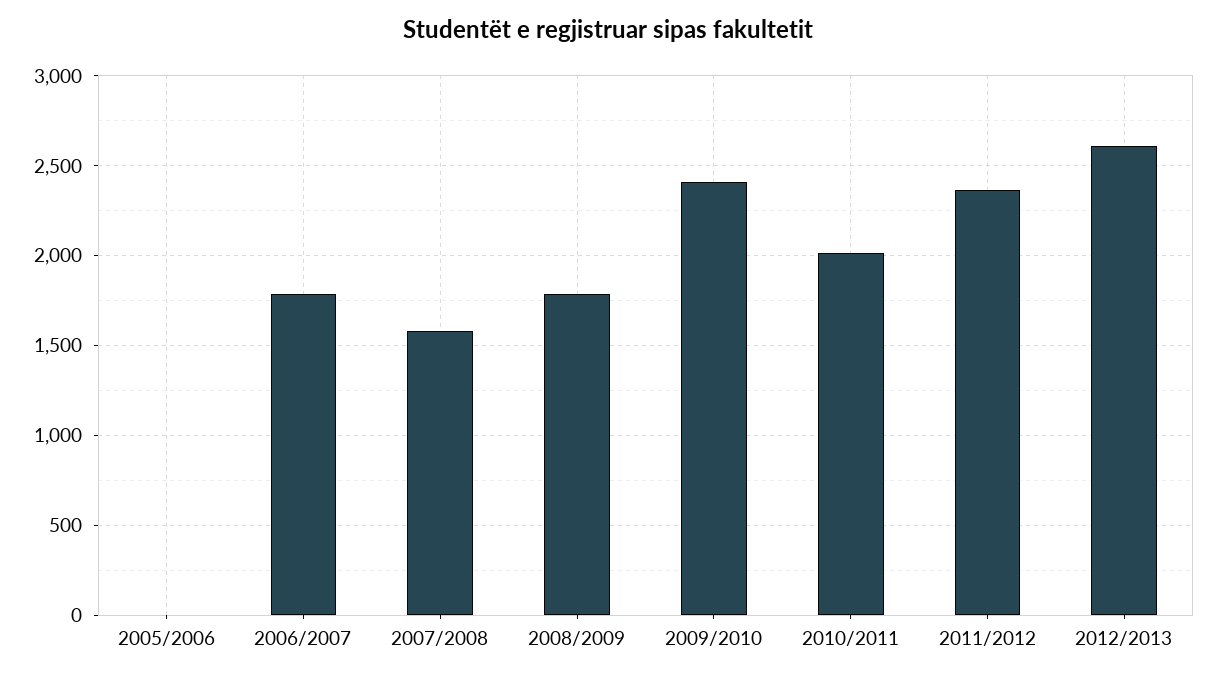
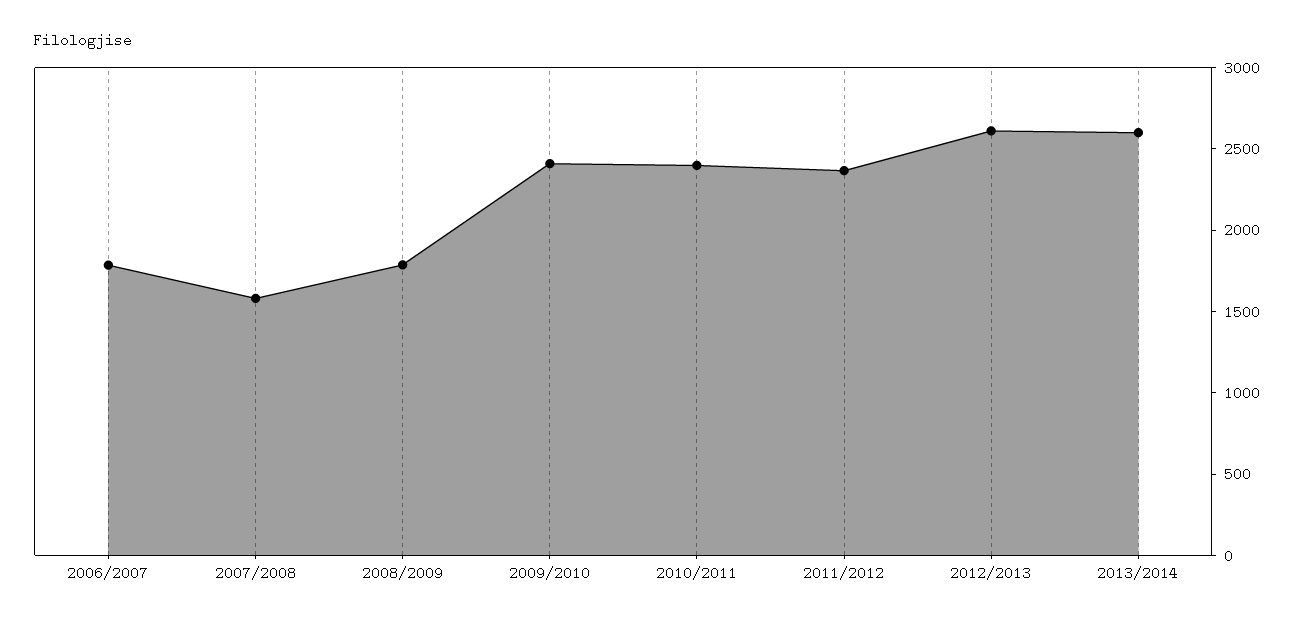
2005/2006: 0 -> none
2010/2011: 2000 -> 2400
2013/2014: none -> 2600

